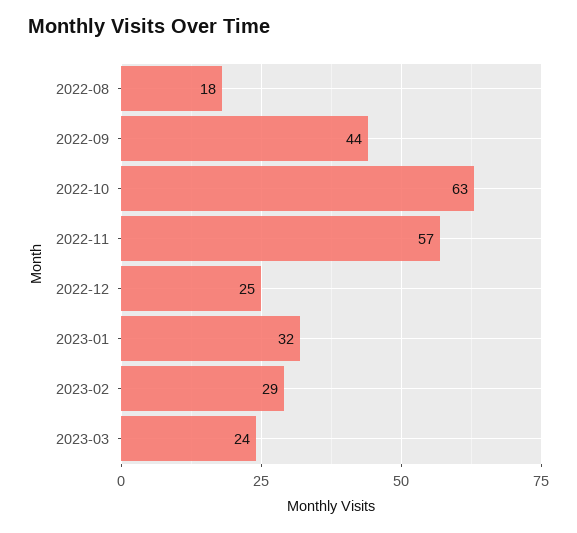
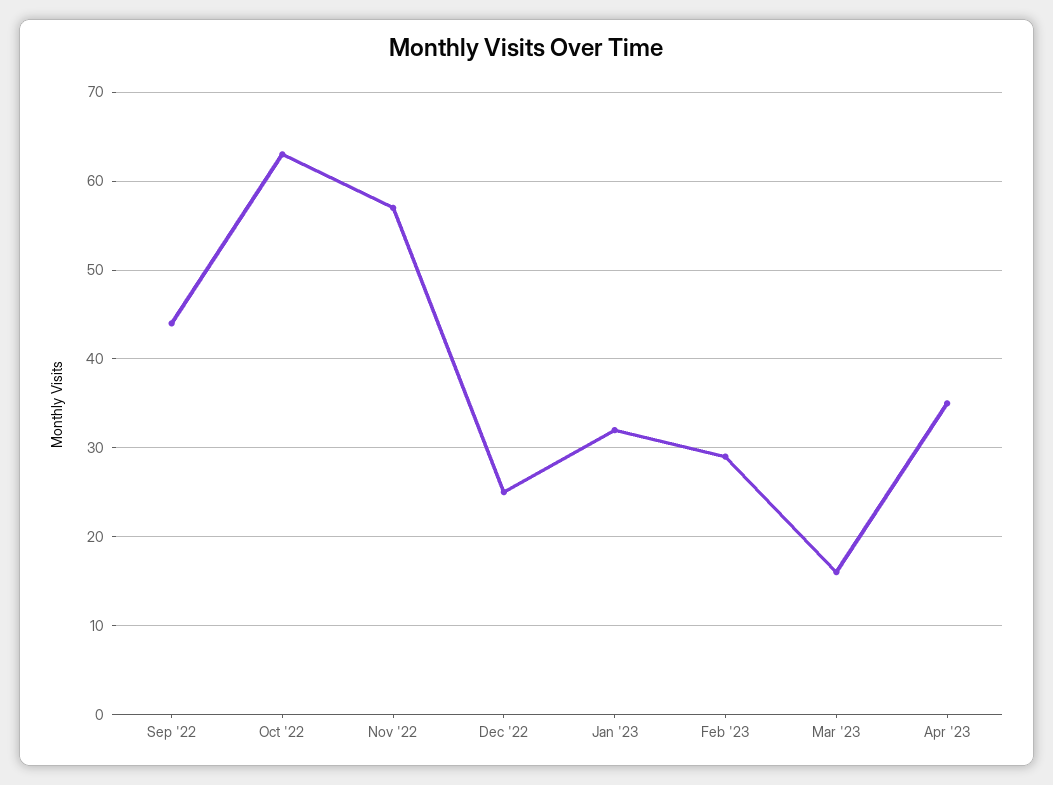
2022-08: 18 -> none
2023-03: 24 -> 16
Apr '23: none -> 35

